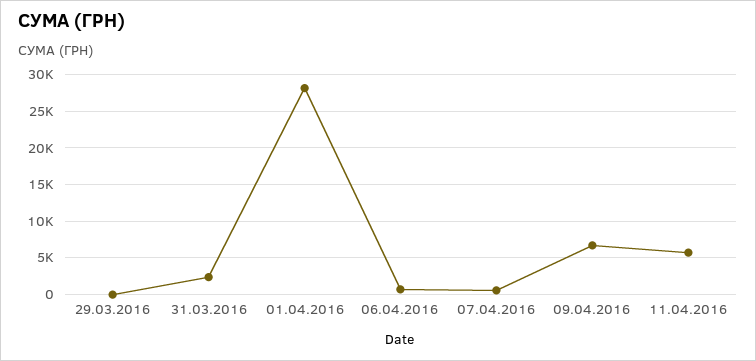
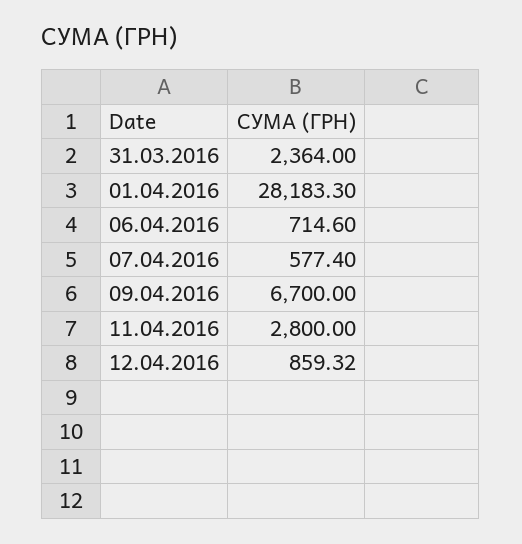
29.03.2016: 0 -> none
11.04.2016: 6000 -> 2800
12.04.2016: none -> 859.32

